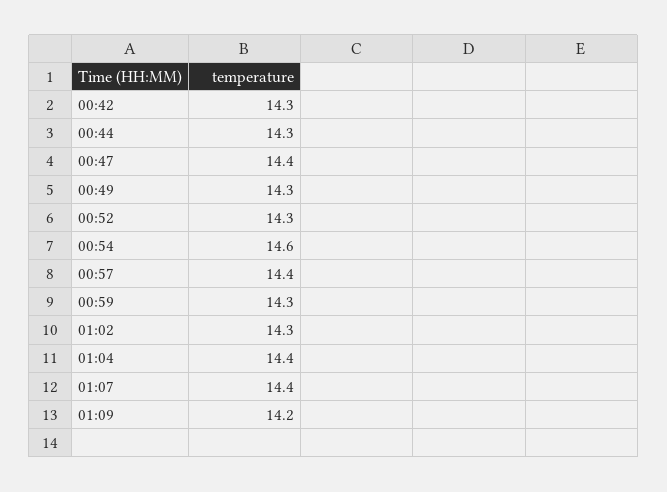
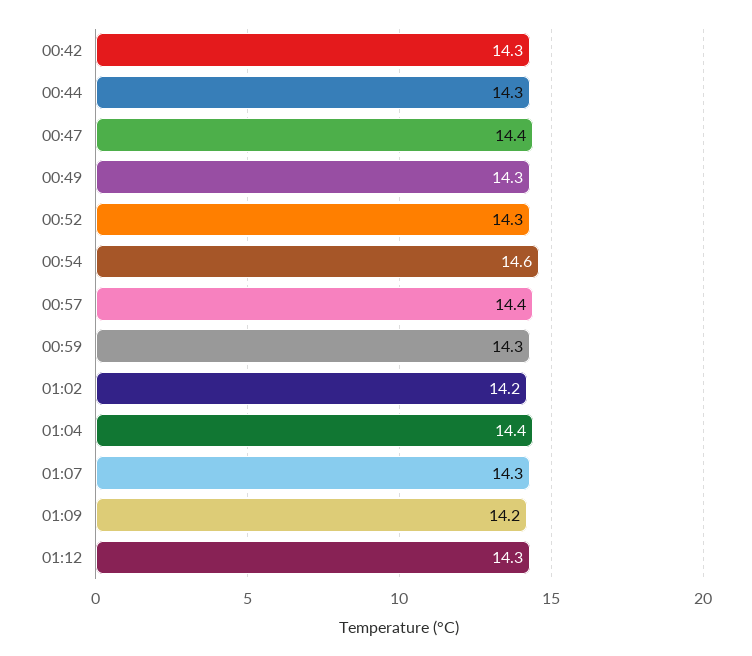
01:02: 14.3 -> 14.2
01:07: 14.4 -> 14.3
01:12: none -> 14.3

